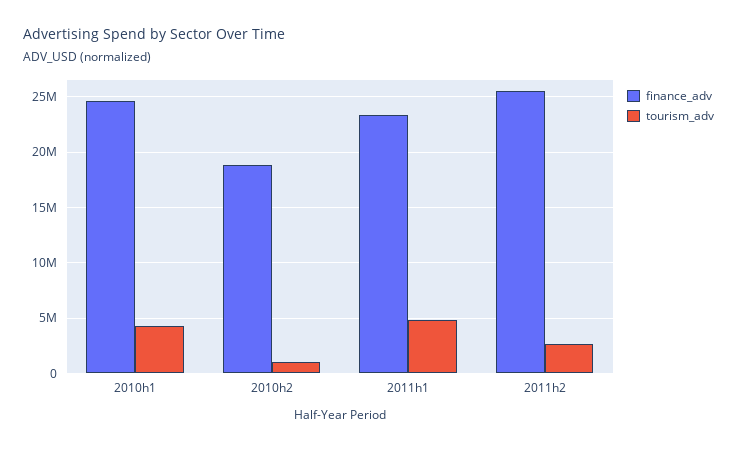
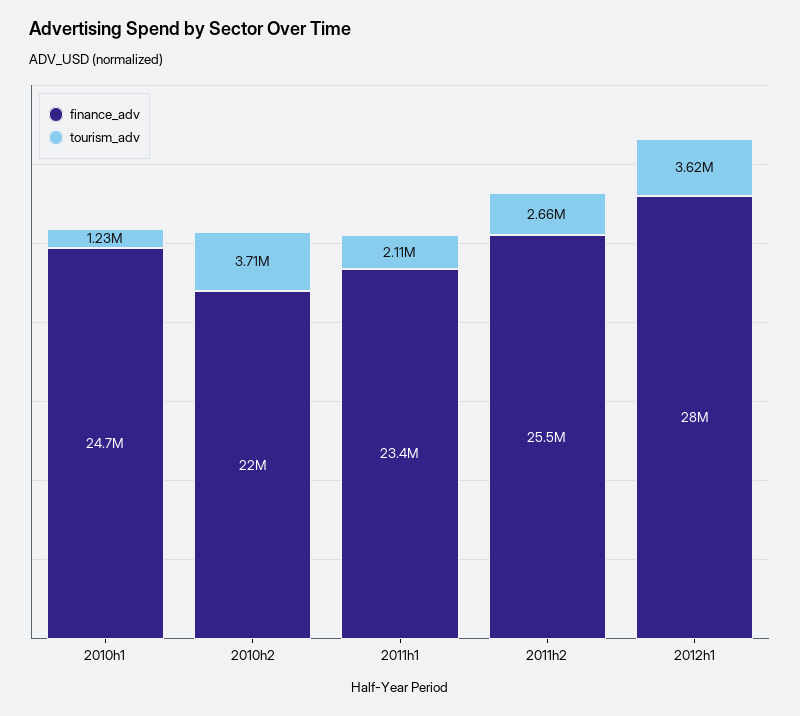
tourism_adv, 2010h1: 4000000 -> 1230000
finance_adv, 2010h2: 19000000 -> 22000000
tourism_adv, 2010h2: 1000000 -> 3710000
tourism_adv, 2011h1: 5000000 -> 2110000
finance_adv, 2012h1: none -> 28000000
tourism_adv, 2012h1: none -> 3620000

